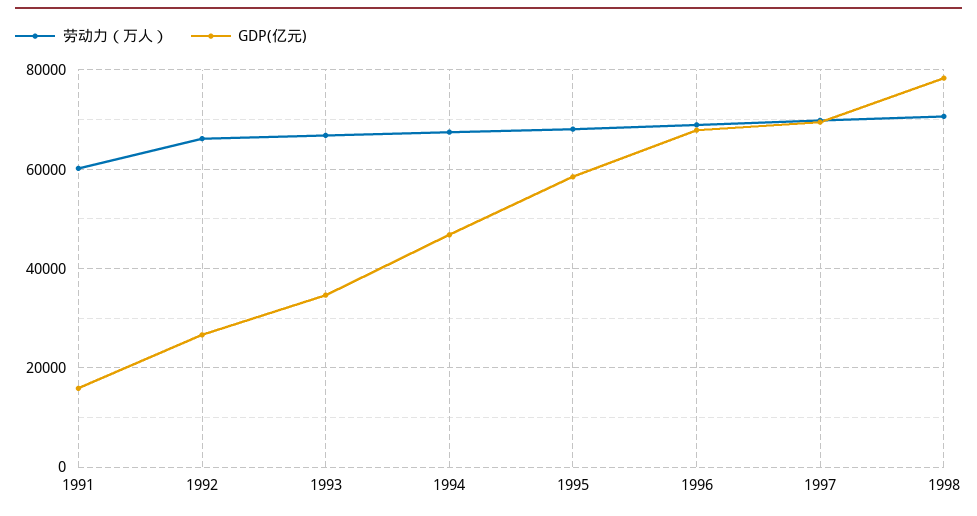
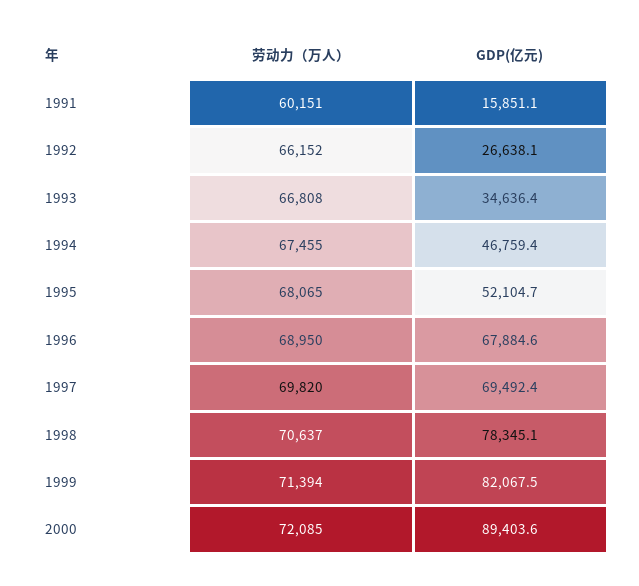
GDP(亿元), 1995: 58000 -> 52104.7
劳动力（万人）, 1999: none -> 71394
GDP(亿元), 1999: none -> 82067.5
劳动力（万人）, 2000: none -> 72085
GDP(亿元), 2000: none -> 89403.6

